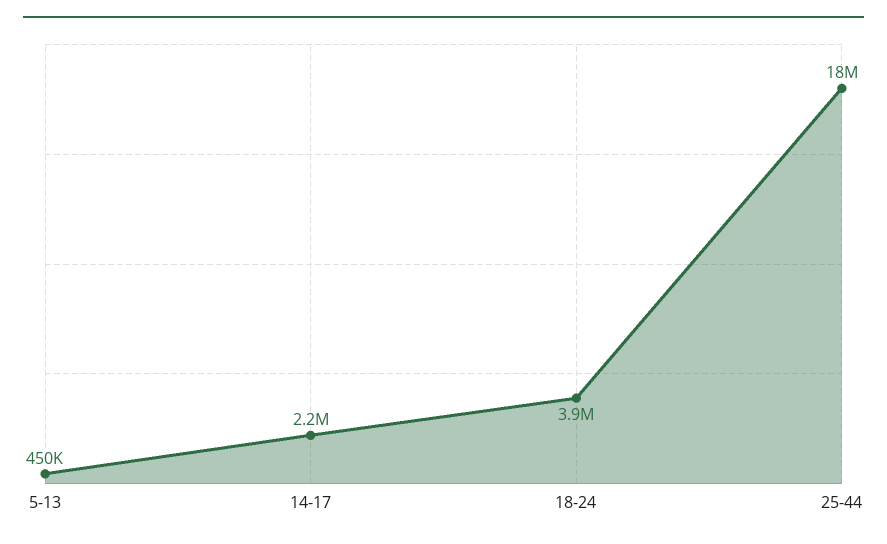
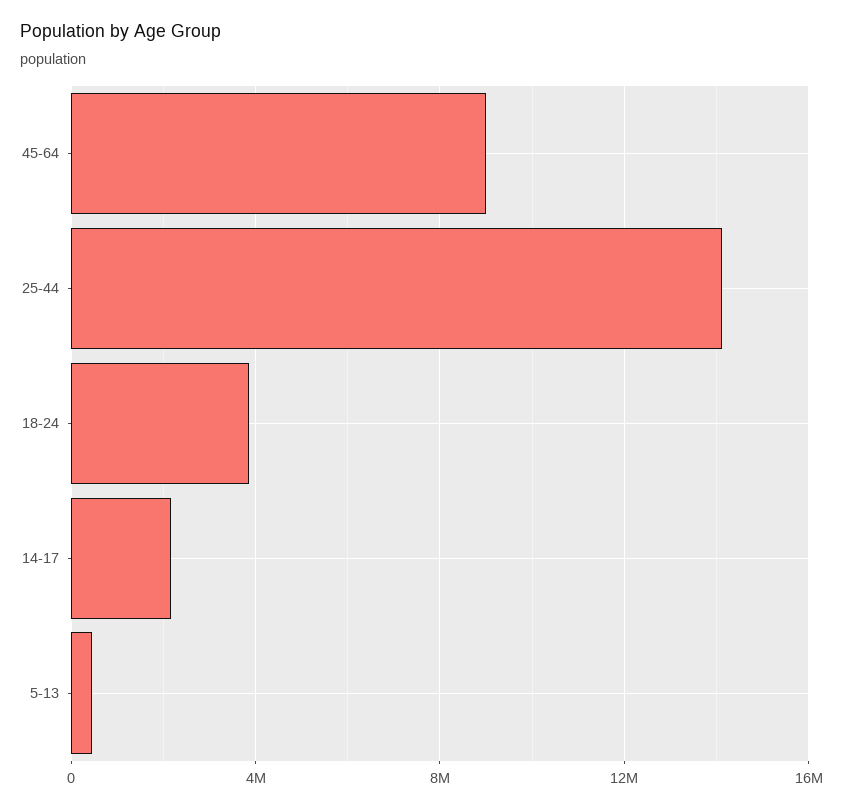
25-44: 18000000 -> 14000000
45-64: none -> 9000000

